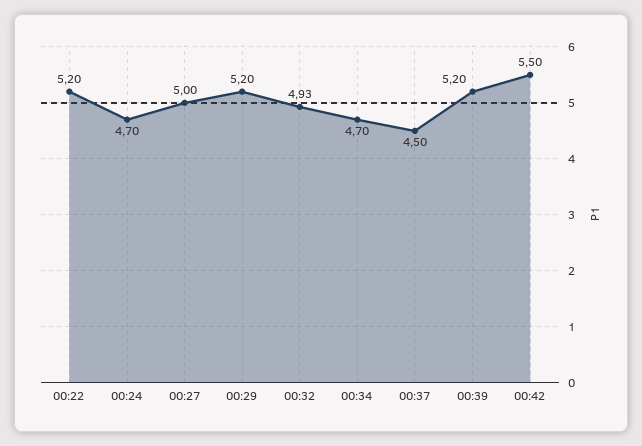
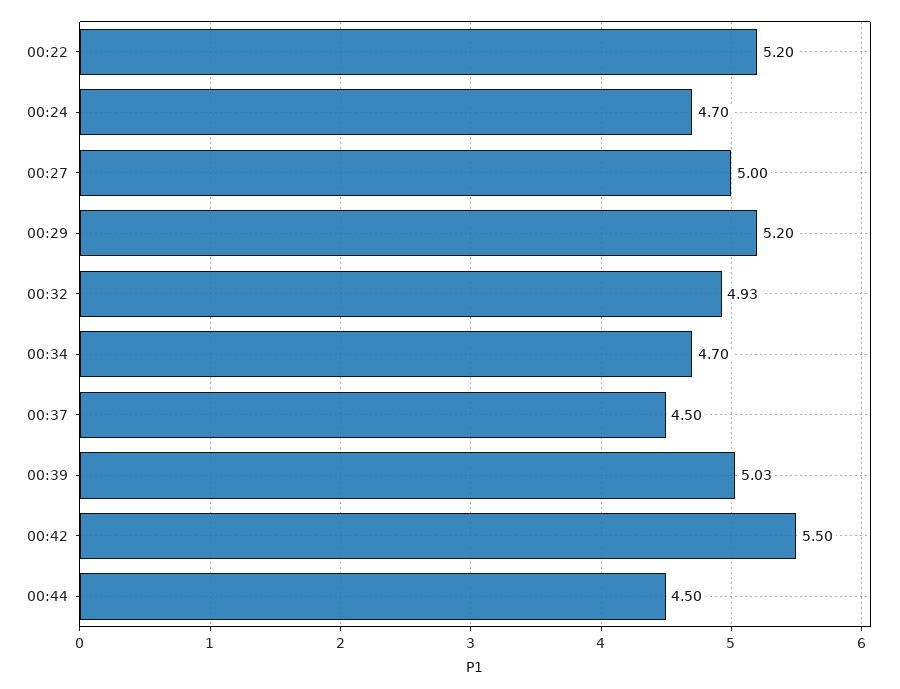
00:39: 5.2 -> 5.03
00:44: none -> 4.5

